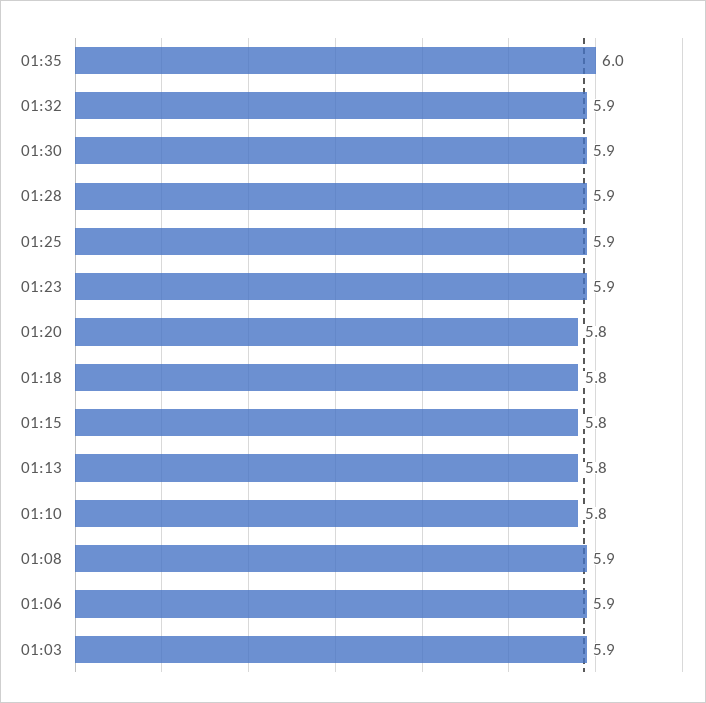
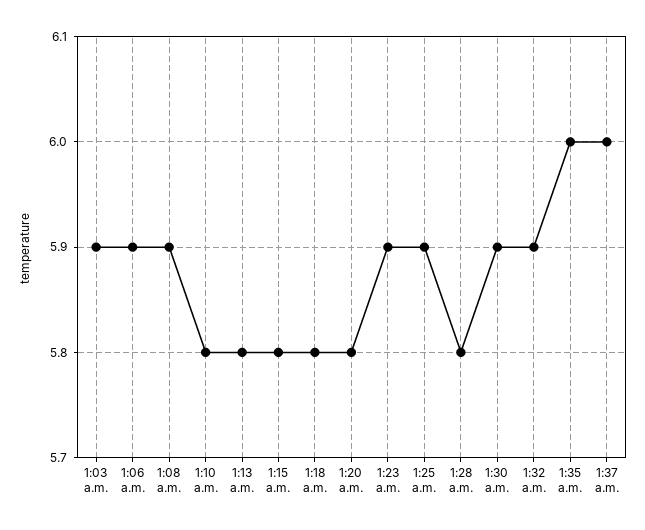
01:28: 5.9 -> 5.8
1:37 a.m.: none -> 6

